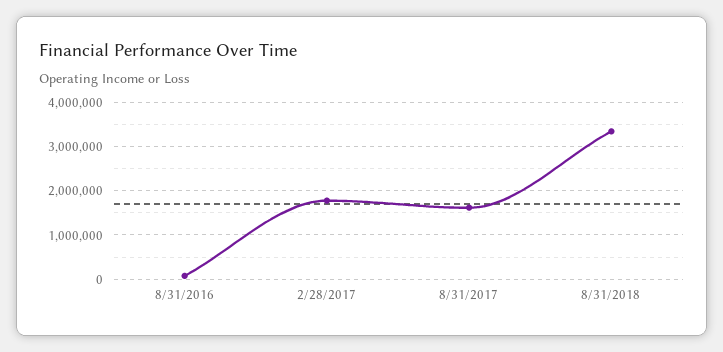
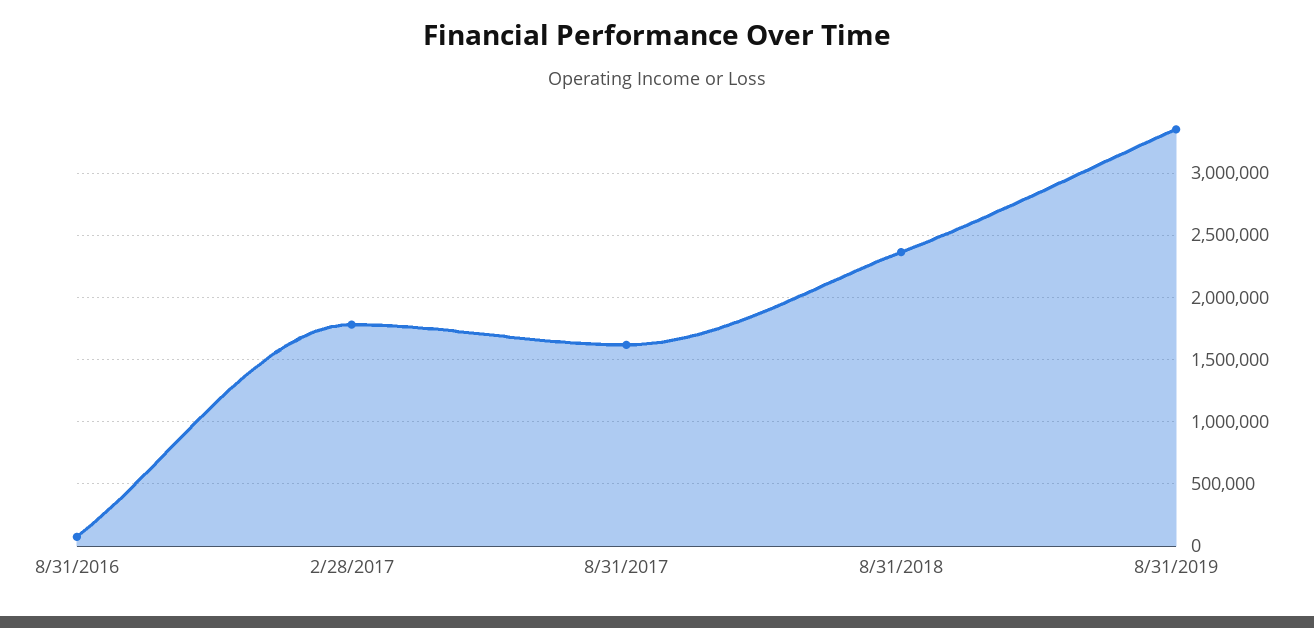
8/31/2018: 3400000 -> 2350000
8/31/2019: none -> 3350000

